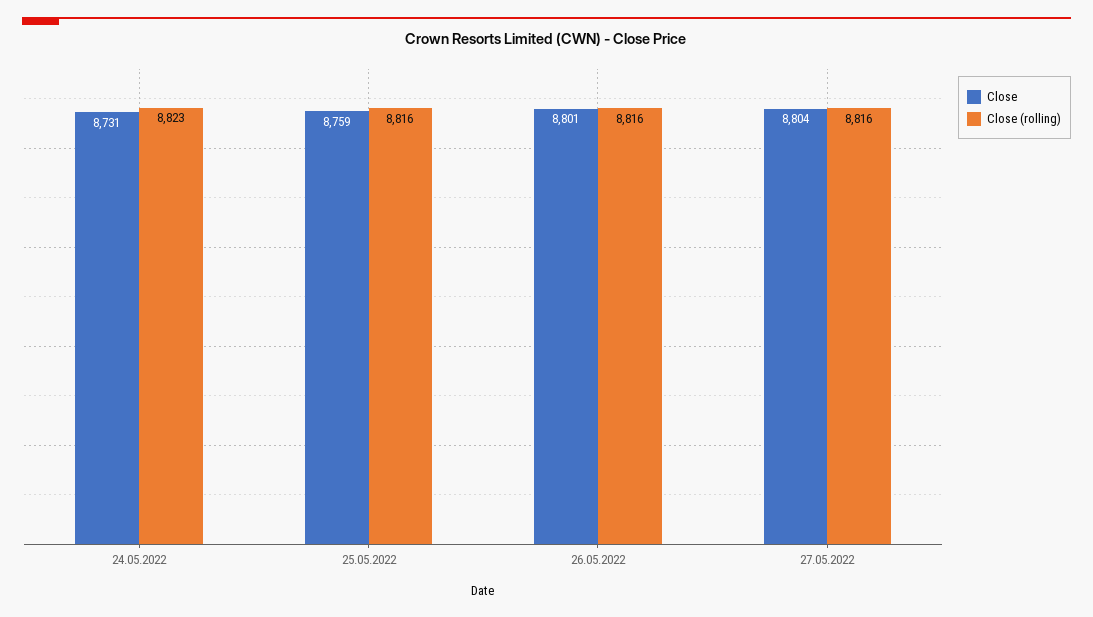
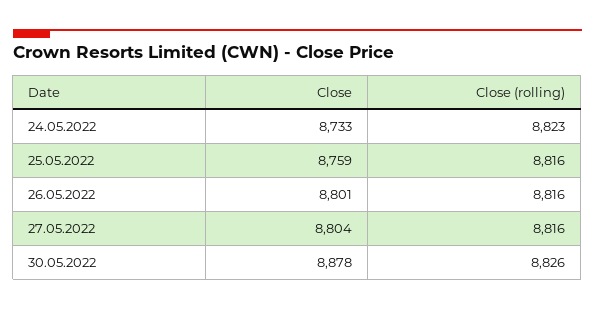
Close, 24.05.2022: 8731 -> 8733
Close, 30.05.2022: none -> 8878
Close (rolling), 30.05.2022: none -> 8826

